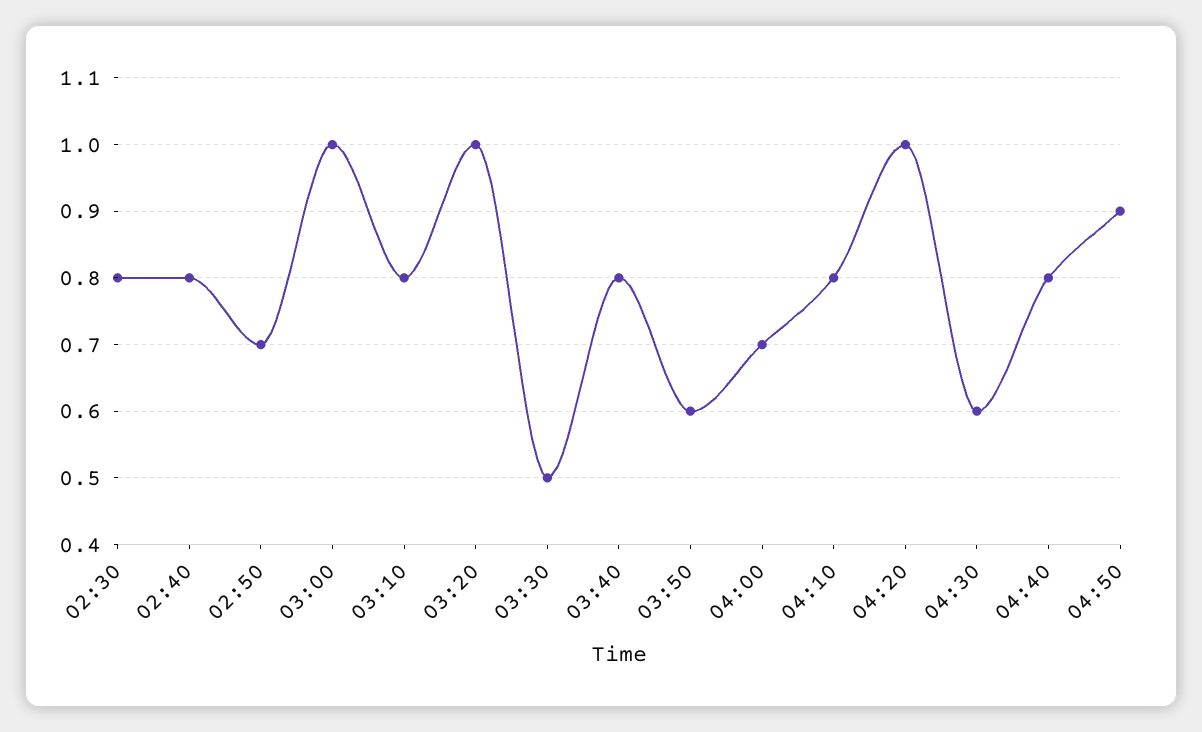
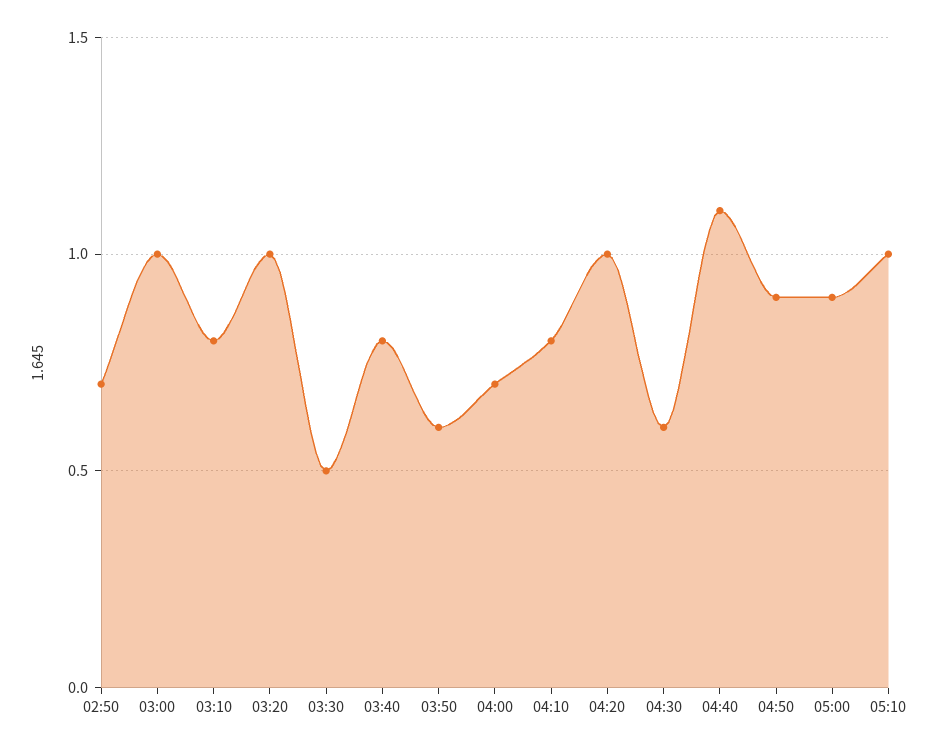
02:30: 0.8 -> none
02:40: 0.8 -> none
04:40: 0.8 -> 1.1
05:00: none -> 0.9
05:10: none -> 1

